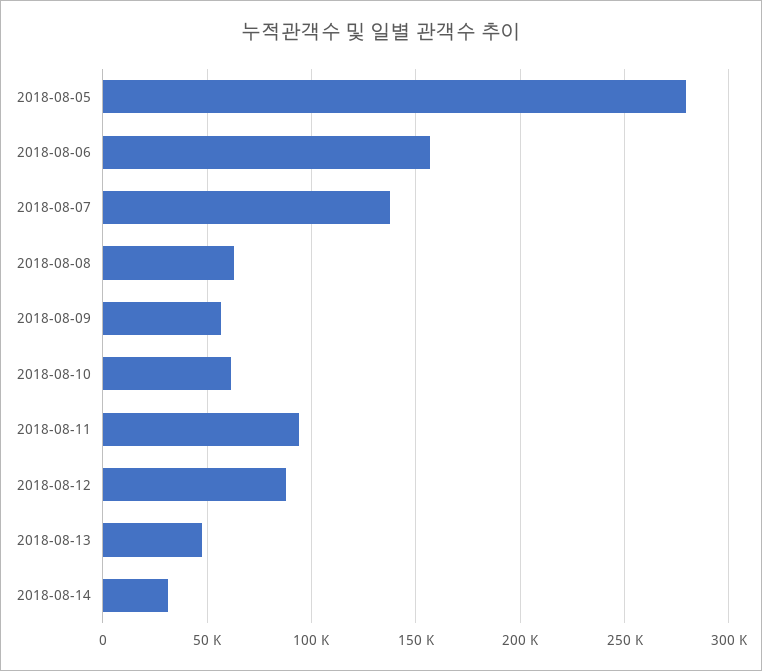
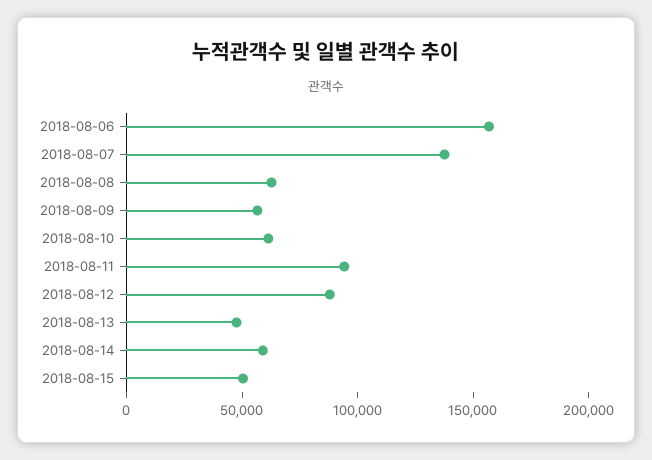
2018-08-05: 280000 -> none
2018-08-14: 30000 -> 60000
2018-08-15: none -> 50000

